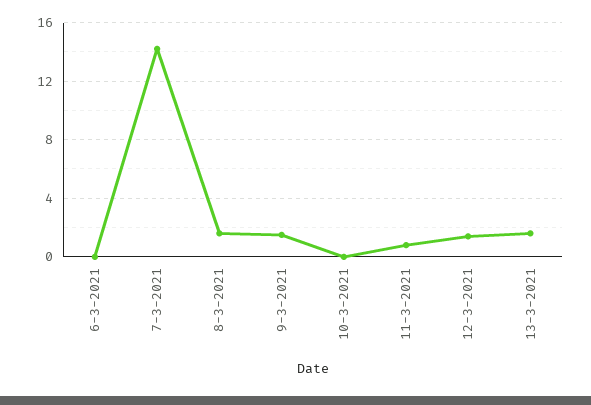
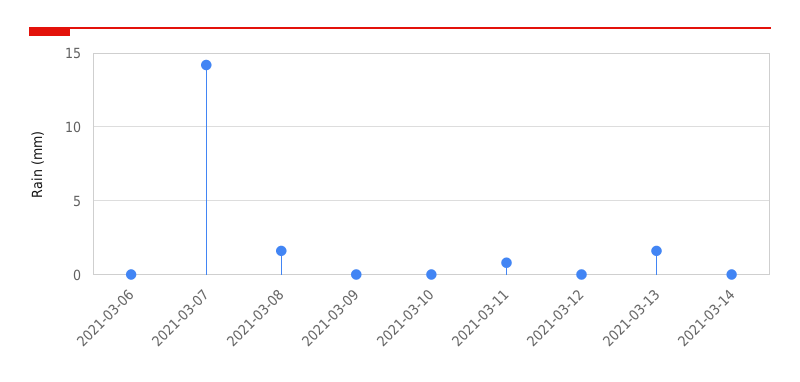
9-3-2021: 1.5 -> 0
12-3-2021: 1.5 -> 0
2021-03-14: none -> 0

